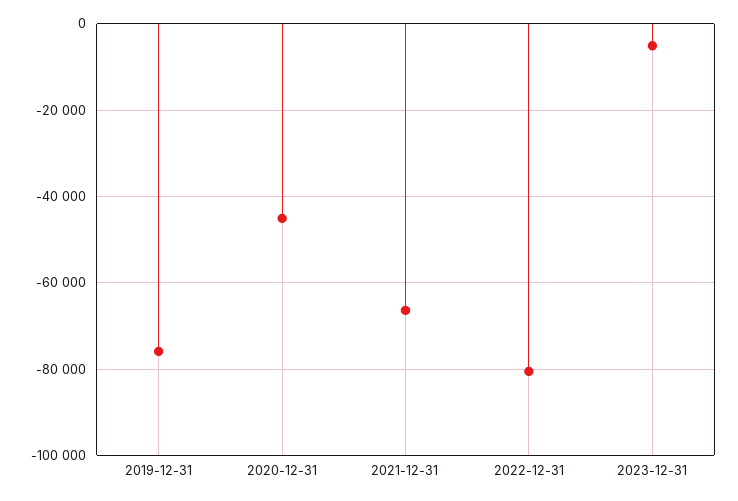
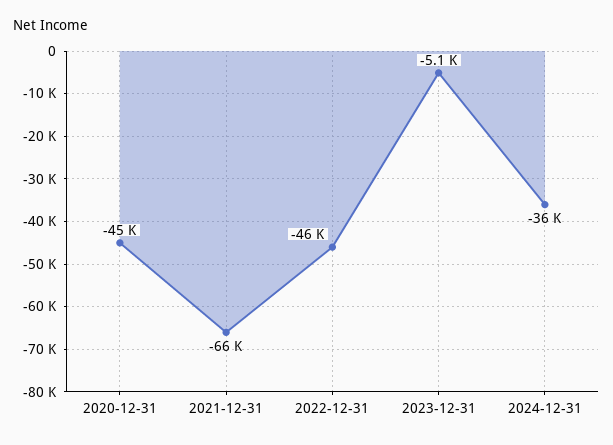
2019-12-31: -76000 -> none
2022-12-31: -80000 -> -46000
2024-12-31: none -> -36000

